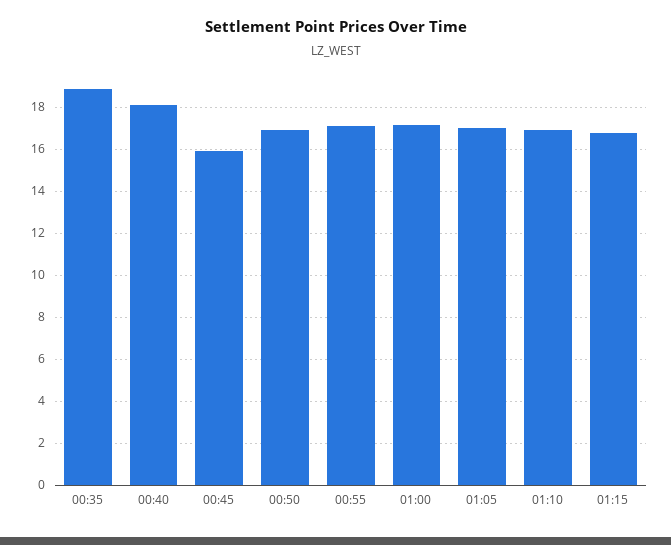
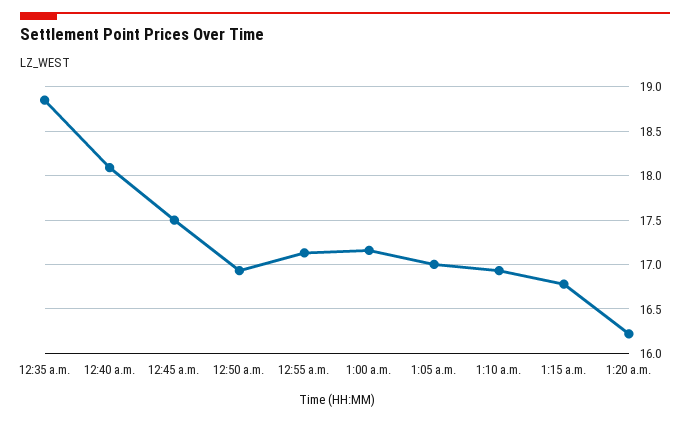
00:45: 16 -> 17.5
1:20 a.m.: none -> 16.2

